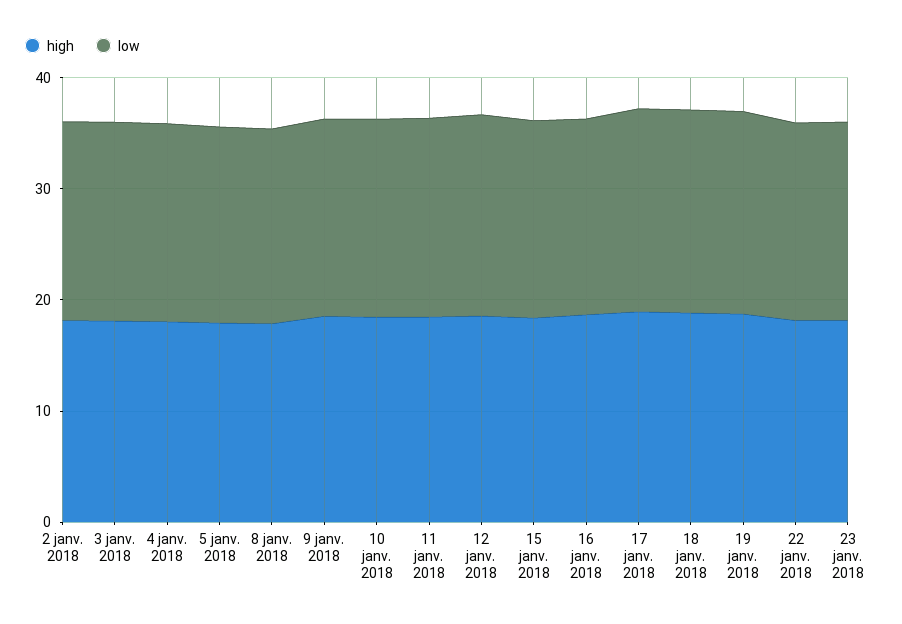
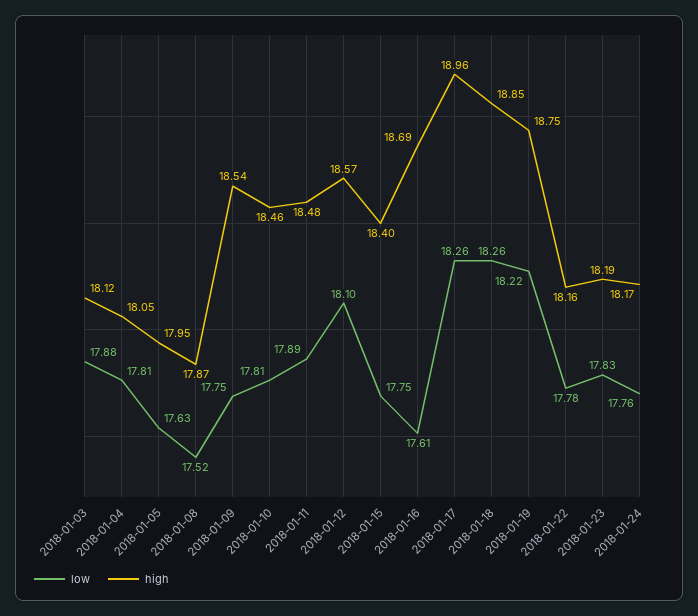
high, 2 janv. 2018: 18 -> none
low, 2 janv. 2018: 18 -> none
low, 2018-01-24: none -> 17.76
high, 2018-01-24: none -> 18.17

